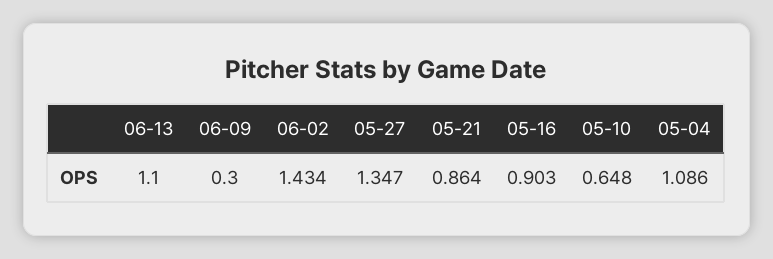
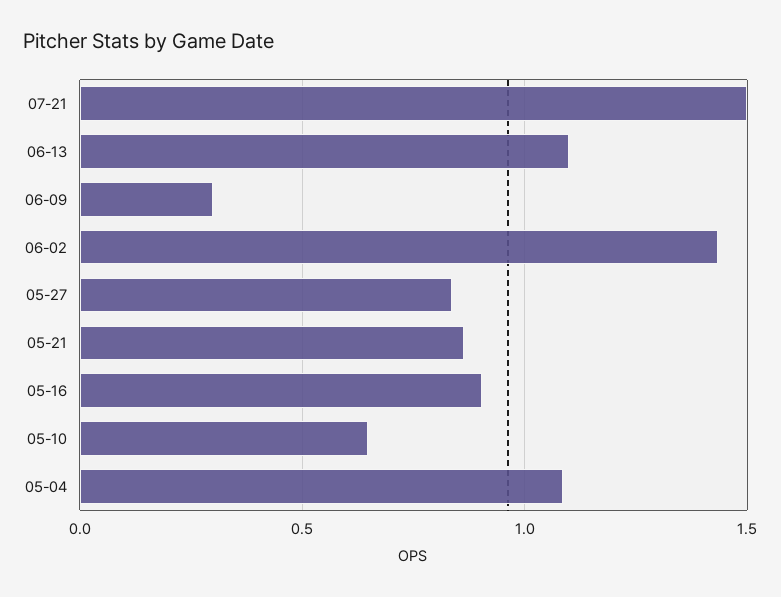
05-27: 1.347 -> 0.85
07-21: none -> 1.5

